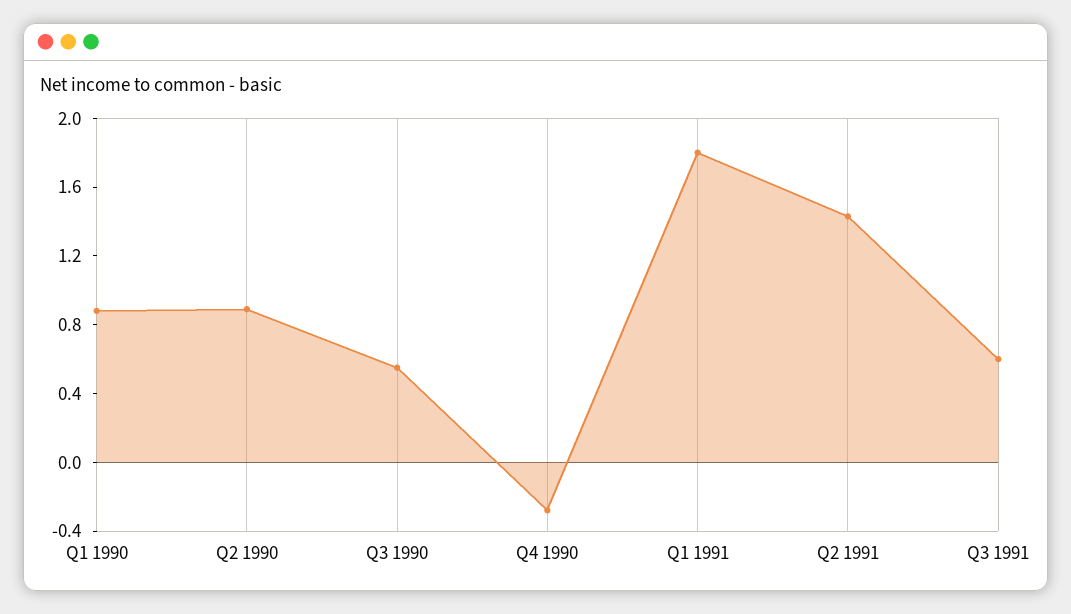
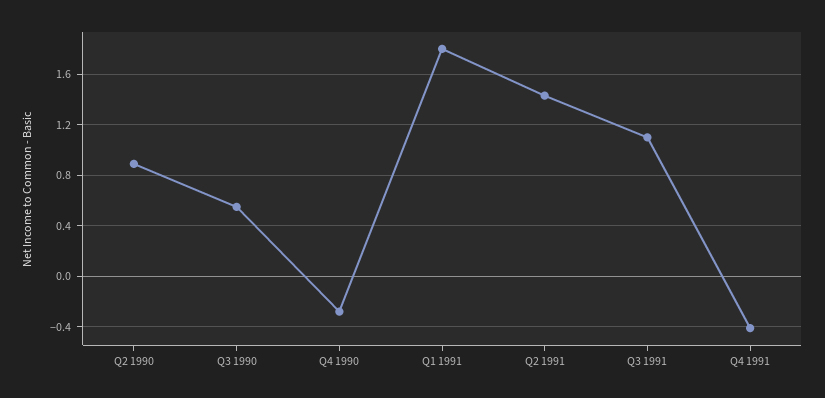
Q1 1990: 0.9 -> none
Q3 1991: 0.6 -> 1.1
Q4 1991: none -> -0.4

